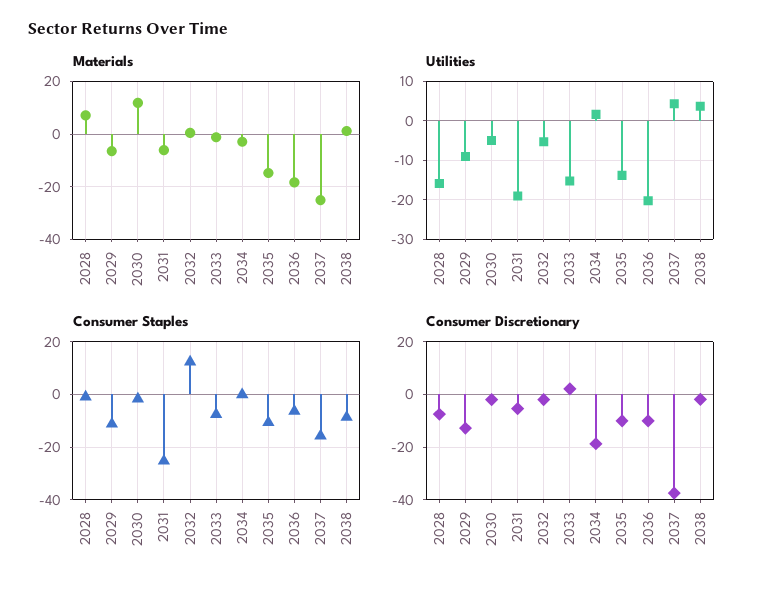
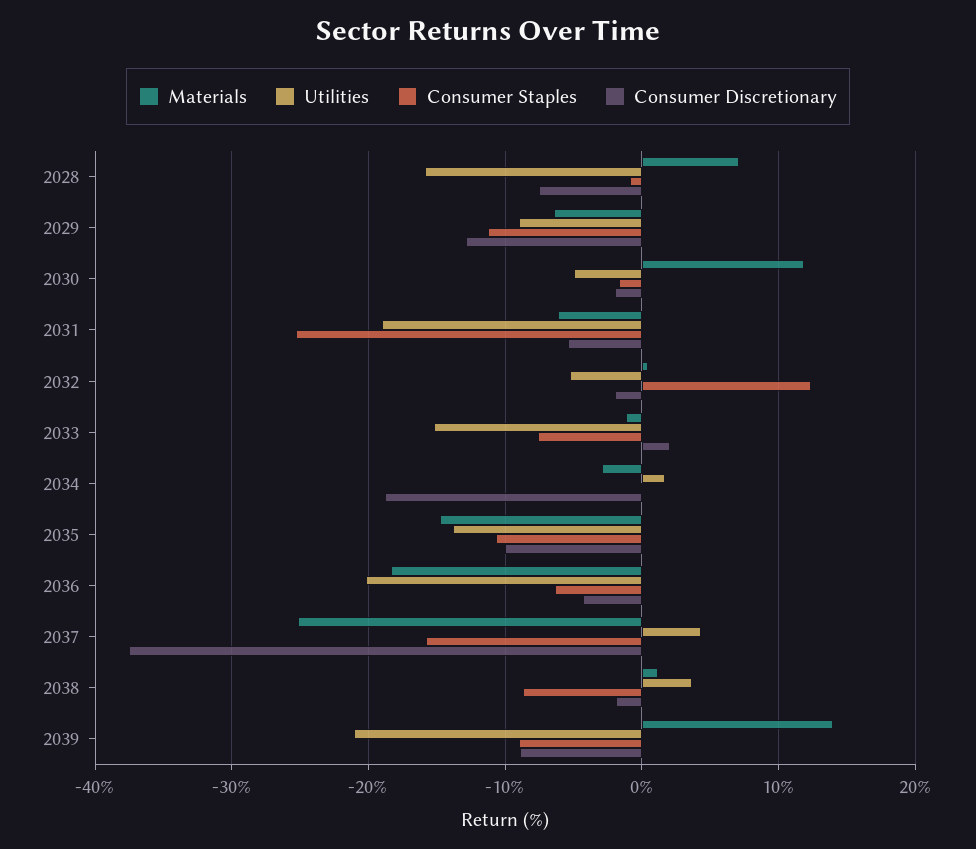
Consumer Discretionary, 2036: -10 -> -4
Materials, 2039: none -> 14
Utilities, 2039: none -> -21
Consumer Staples, 2039: none -> -9
Consumer Discretionary, 2039: none -> -9

